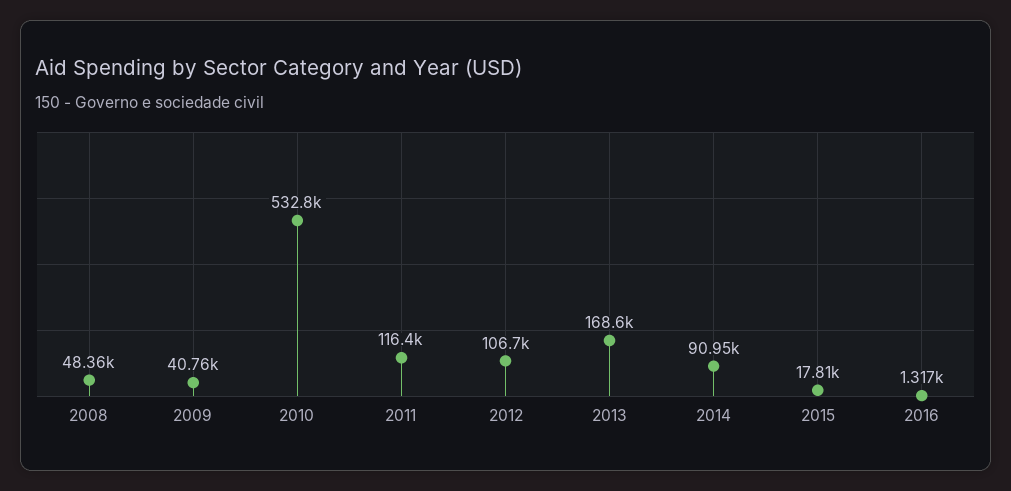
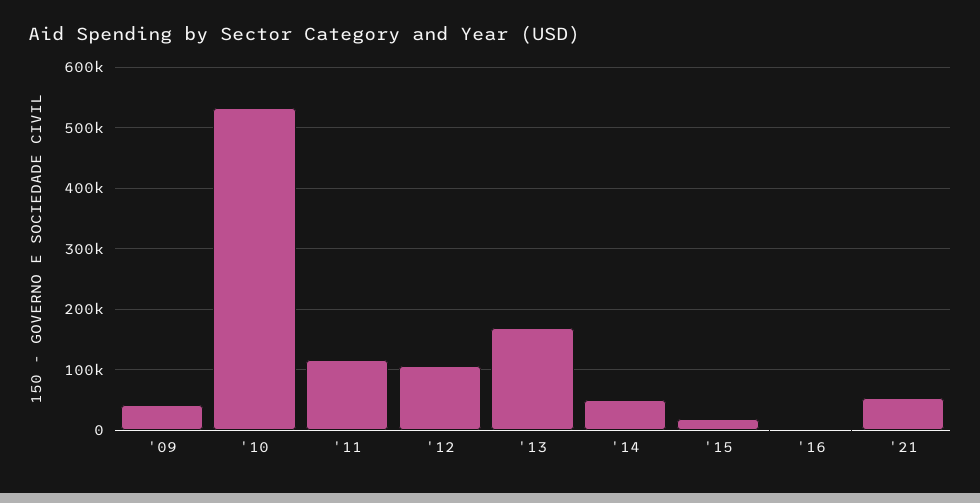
2008: 48360 -> none
2014: 90950 -> 50000
'21: none -> 50000

